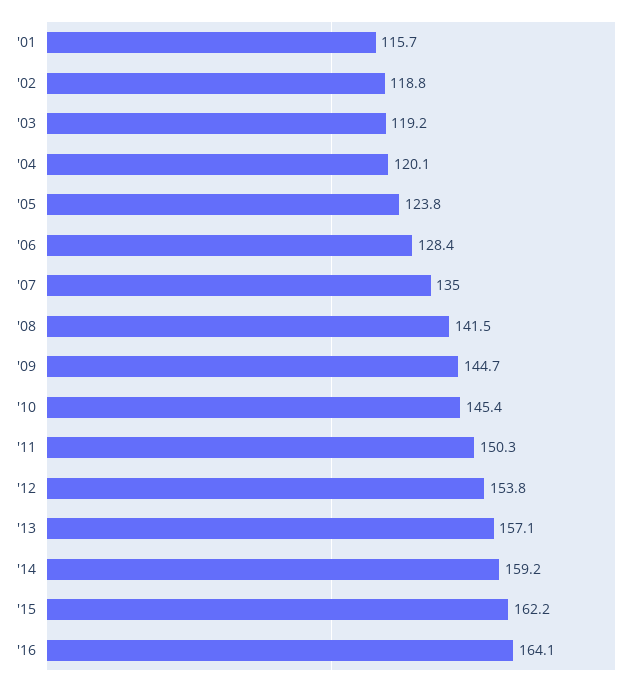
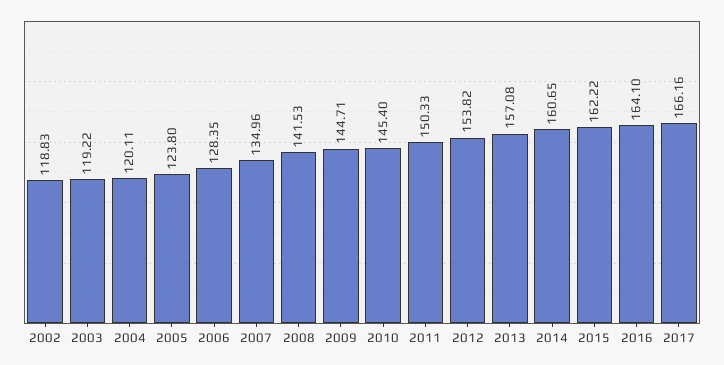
'01: 115.7 -> none
'14: 159.2 -> 160.65
2017: none -> 166.16

